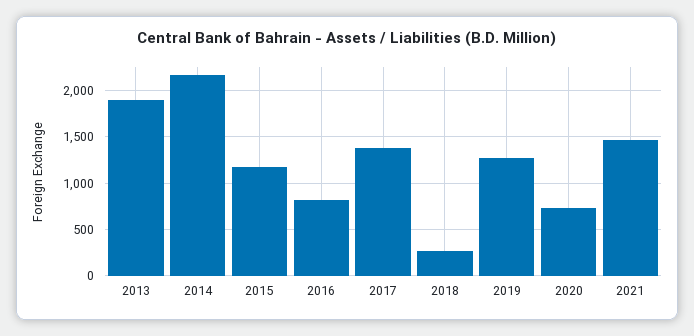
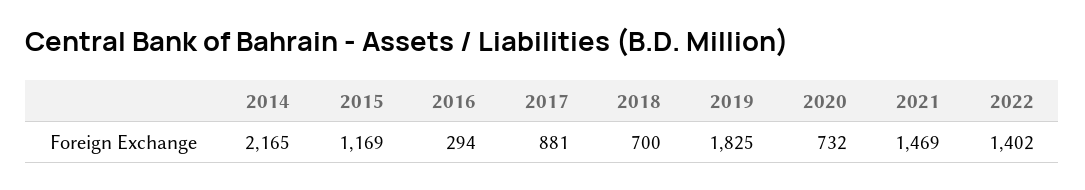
2013: 1900 -> none
2016: 800 -> 294
2017: 1400 -> 881
2018: 300 -> 700
2019: 1300 -> 1825
2022: none -> 1402

